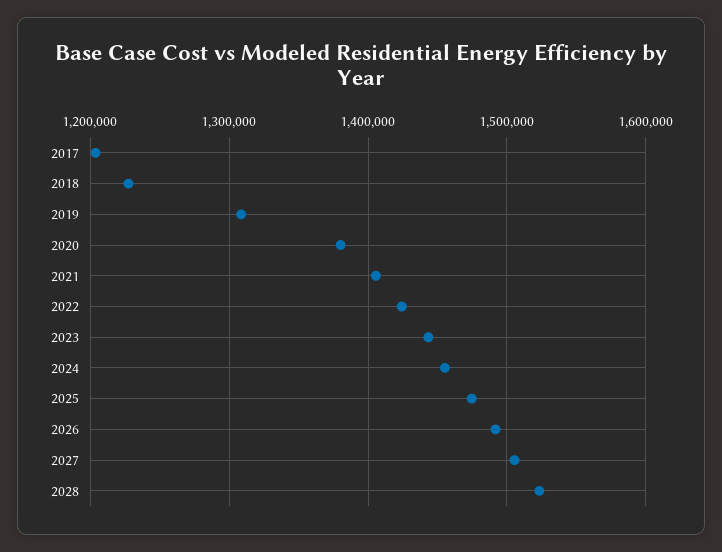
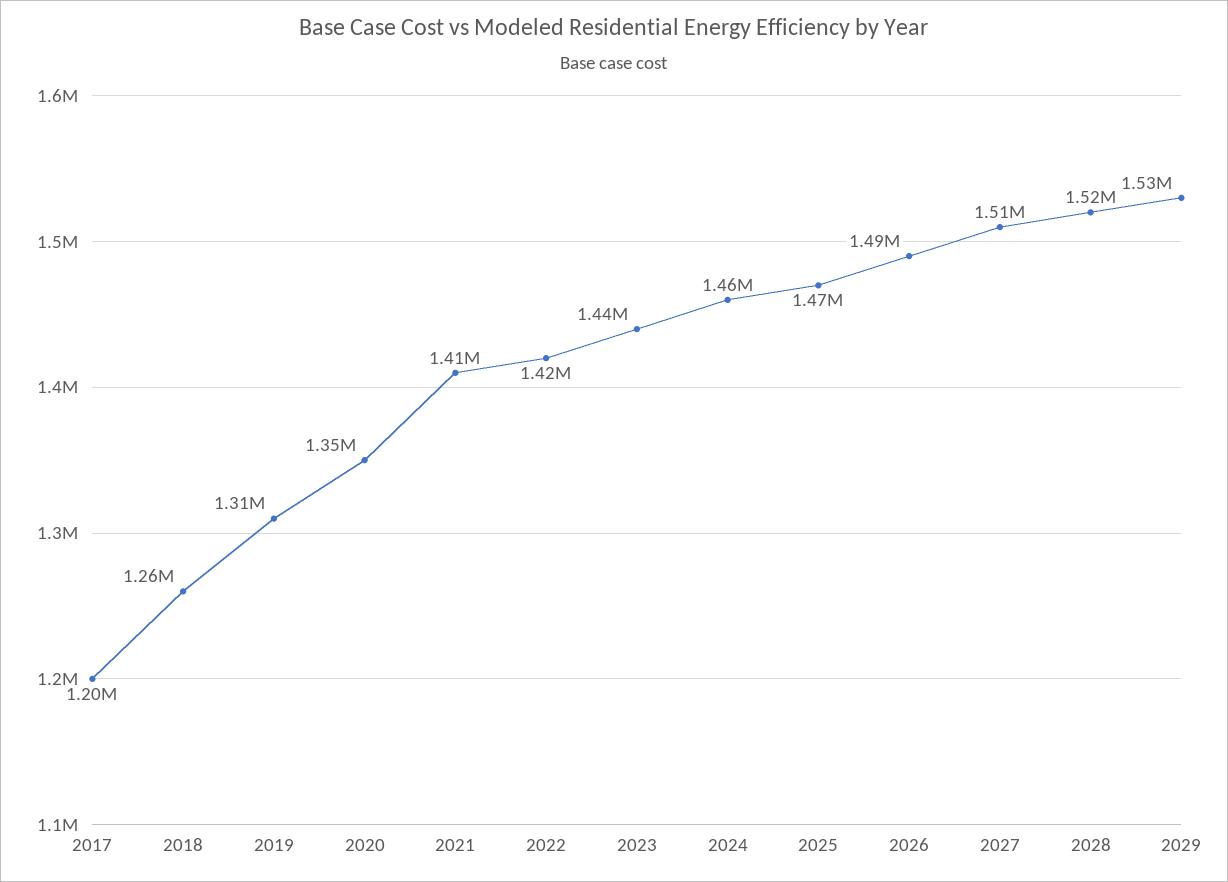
2018: 1230000 -> 1260000
2020: 1380000 -> 1350000
2029: none -> 1530000

